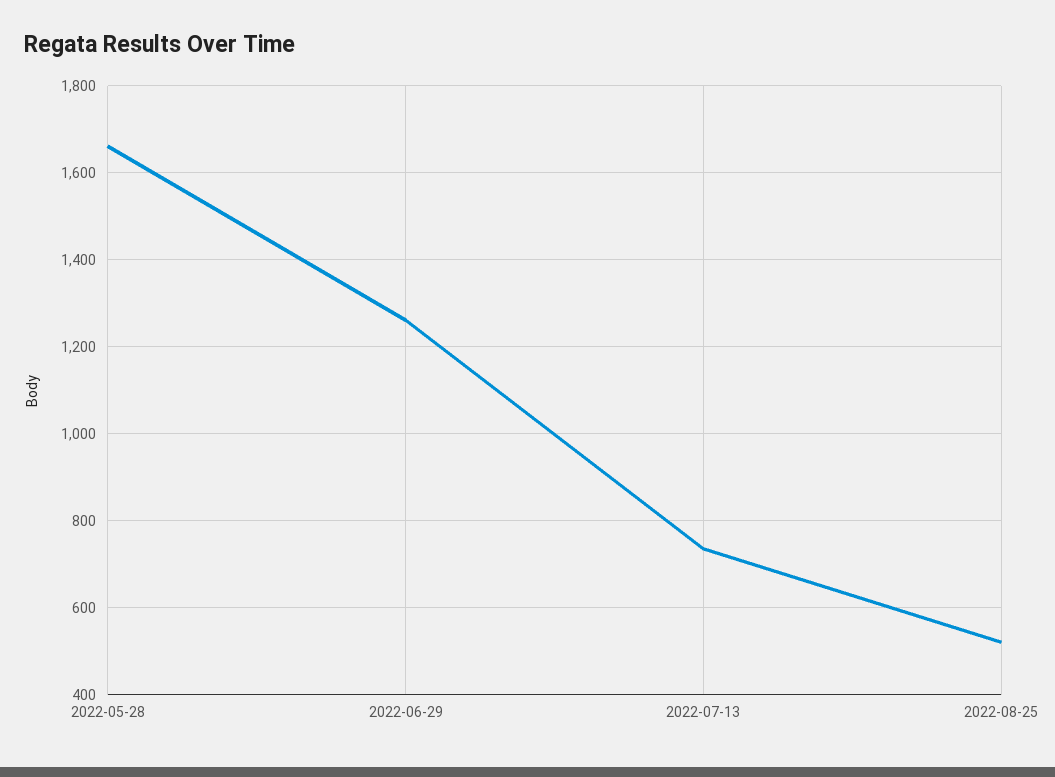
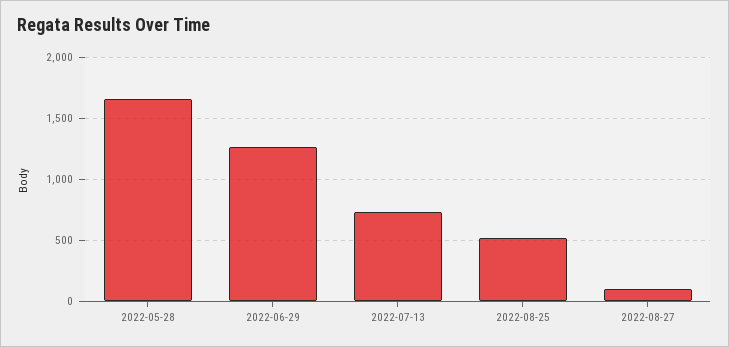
2022-08-27: none -> 100

